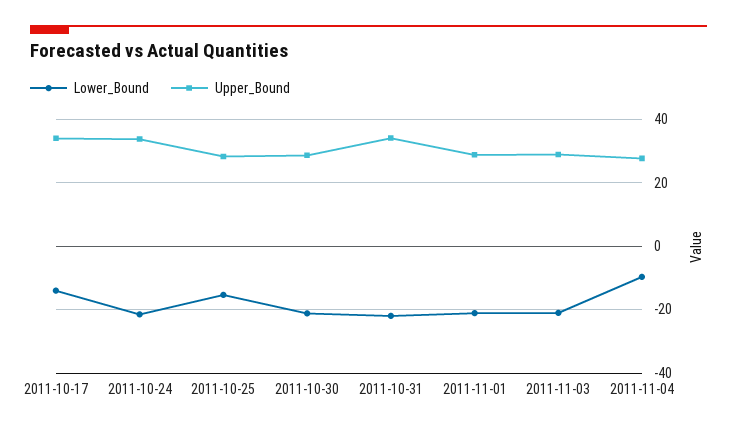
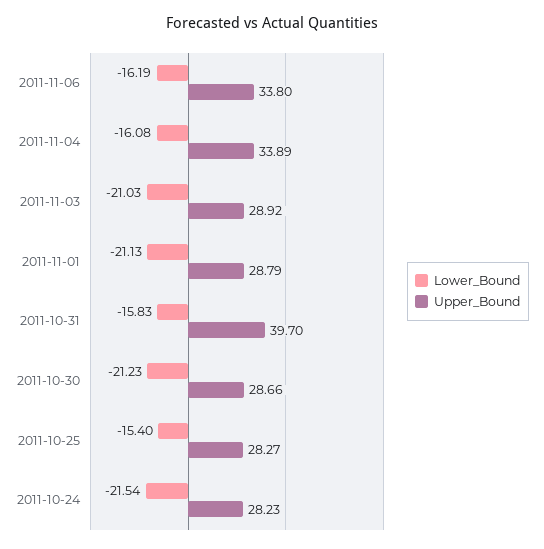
Lower_Bound, 2011-10-17: -14 -> none
Upper_Bound, 2011-10-17: 34 -> none
Upper_Bound, 2011-10-24: 34 -> 28.23
Lower_Bound, 2011-10-31: -22 -> -15.83
Upper_Bound, 2011-10-31: 34 -> 39.7
Lower_Bound, 2011-11-04: -10 -> -16.08
Upper_Bound, 2011-11-04: 28 -> 33.89
Lower_Bound, 2011-11-06: none -> -16.19
Upper_Bound, 2011-11-06: none -> 33.8

